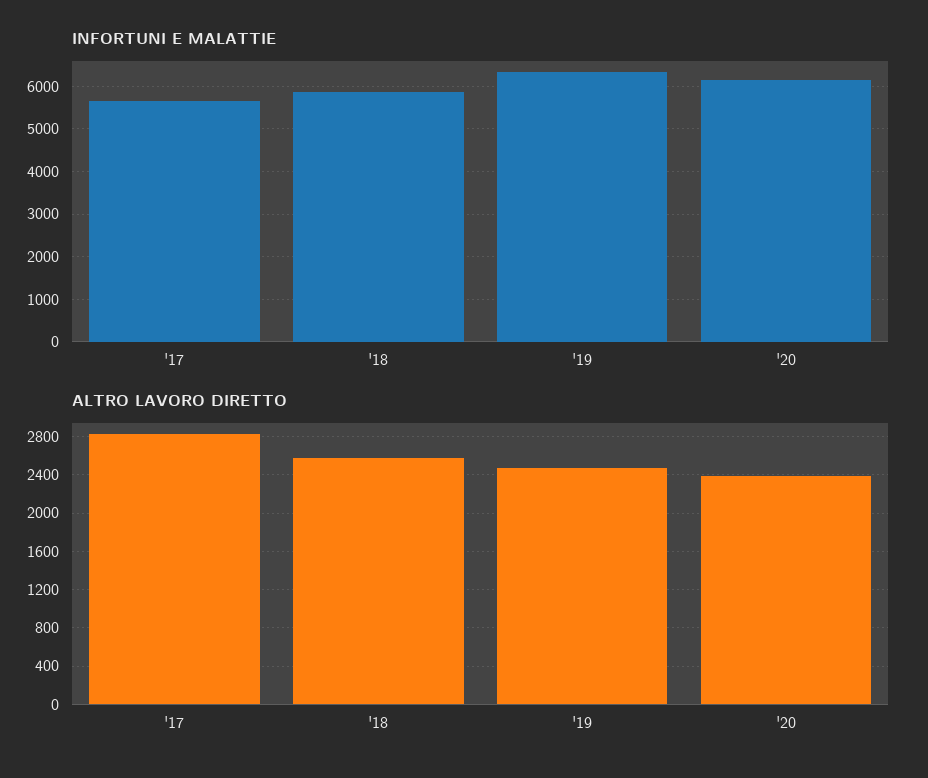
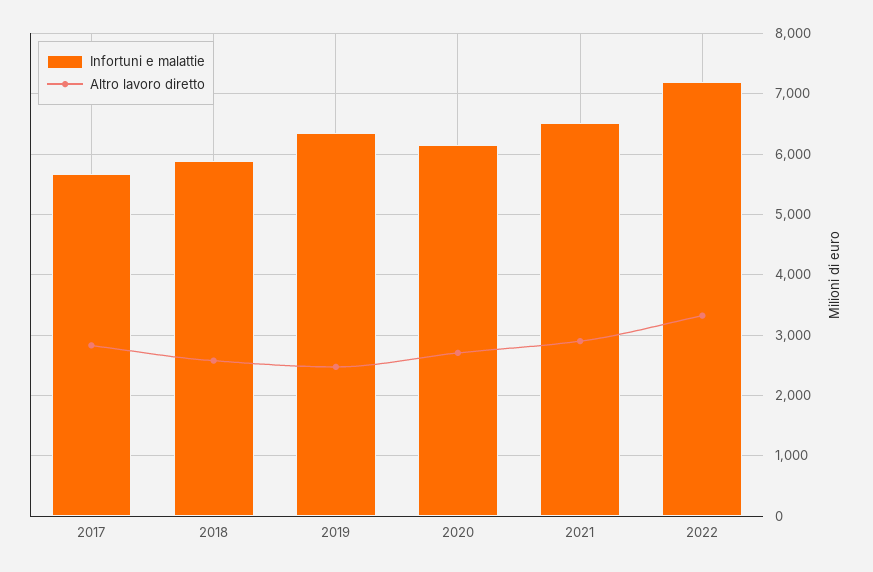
ALTRO LAVORO DIRETTO, '20: 2400 -> 2700
INFORTUNI E MALATTIE, 2021: none -> 6500
ALTRO LAVORO DIRETTO, 2021: none -> 2900
INFORTUNI E MALATTIE, 2022: none -> 7200
ALTRO LAVORO DIRETTO, 2022: none -> 3300

